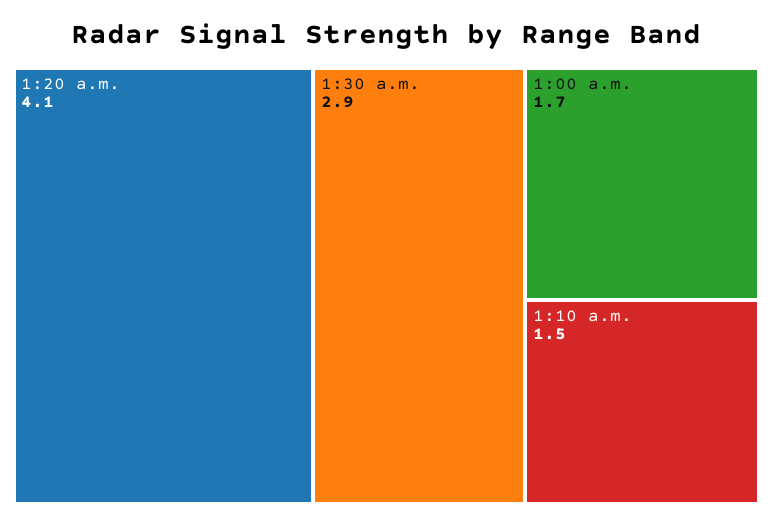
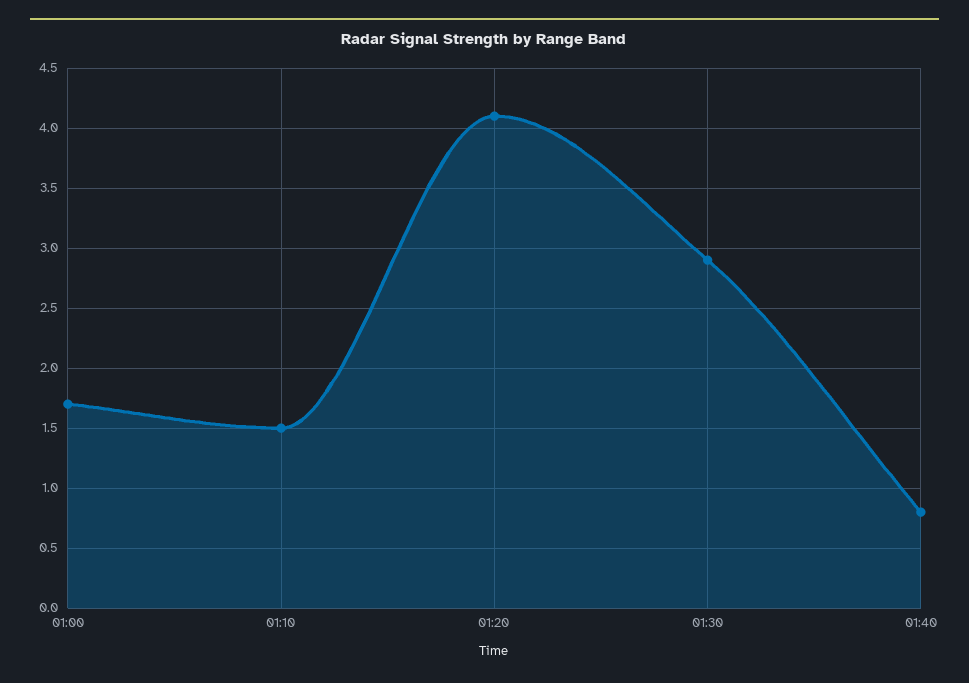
01:40: none -> 0.8

